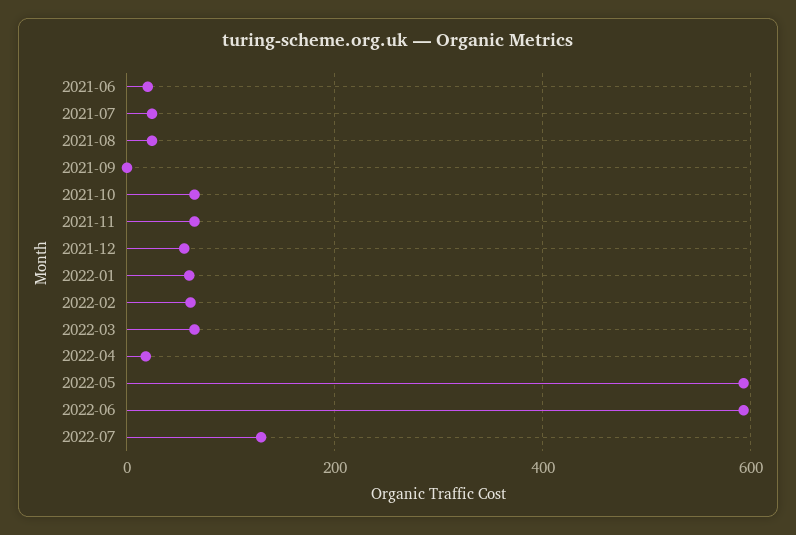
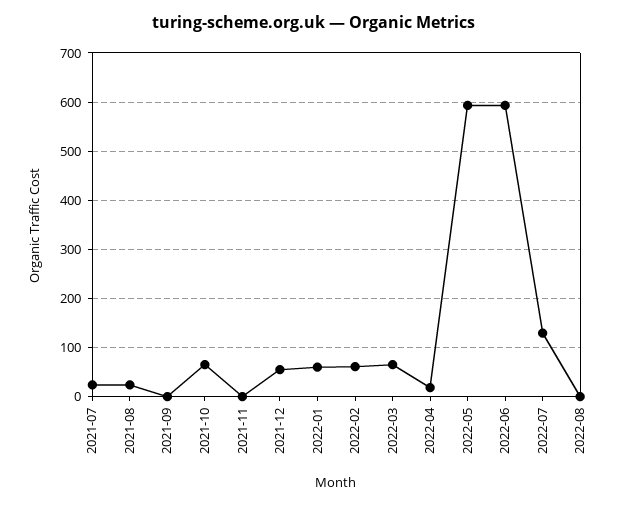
2021-06: 20 -> none
2021-11: 60 -> 0
2022-08: none -> 0

